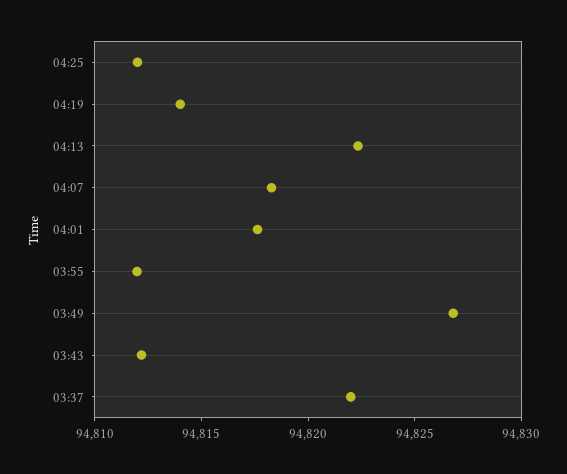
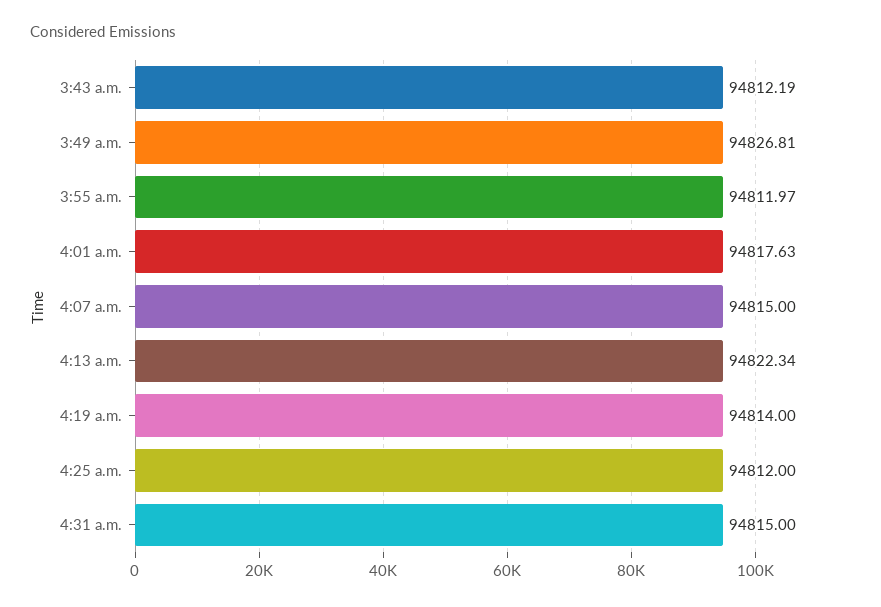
04:07: 94818 -> 94815
03:37: 94822 -> none
4:31 a.m.: none -> 94815

